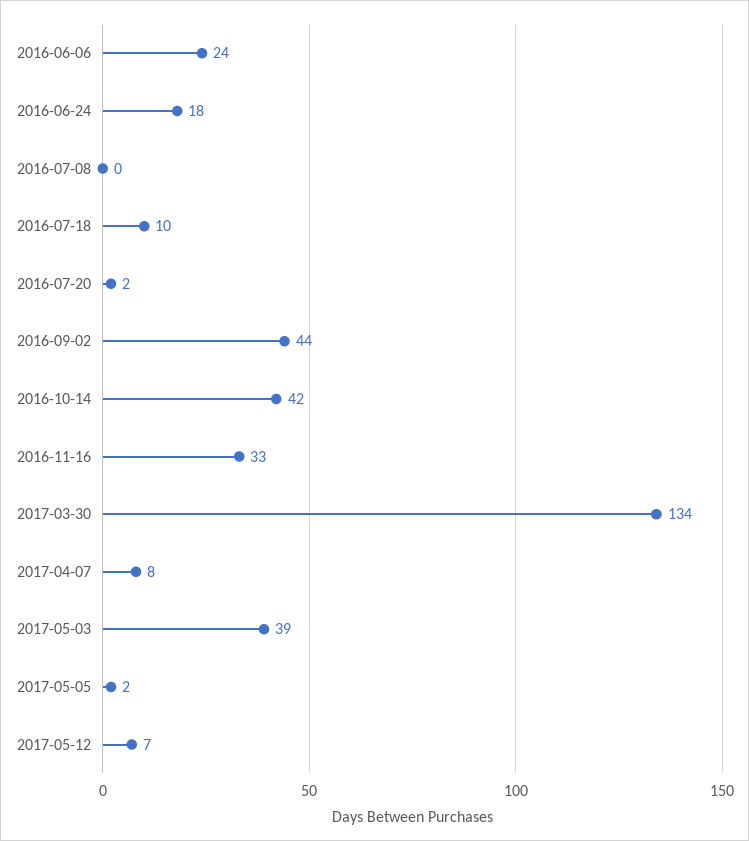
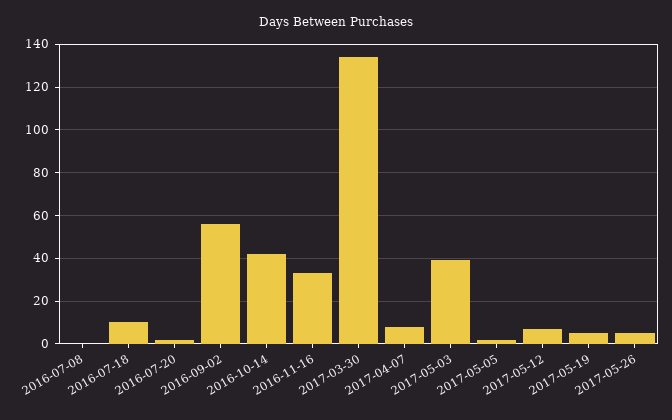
2016-06-06: 24 -> none
2016-06-24: 18 -> none
2016-09-02: 44 -> 55
2017-05-19: none -> 5
2017-05-26: none -> 5

